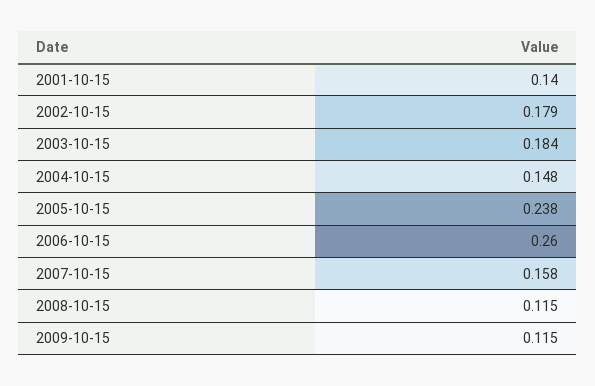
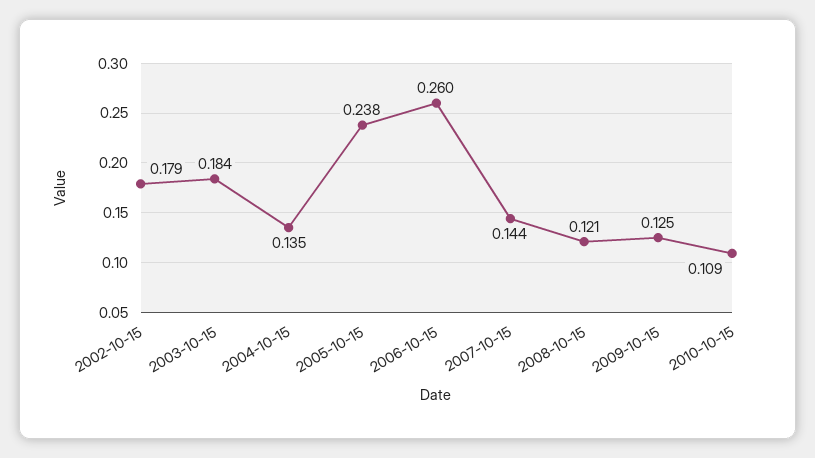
2001-10-15: 0.14 -> none
2004-10-15: 0.148 -> 0.135
2007-10-15: 0.158 -> 0.144
2008-10-15: 0.115 -> 0.121
2009-10-15: 0.115 -> 0.125
2010-10-15: none -> 0.109

